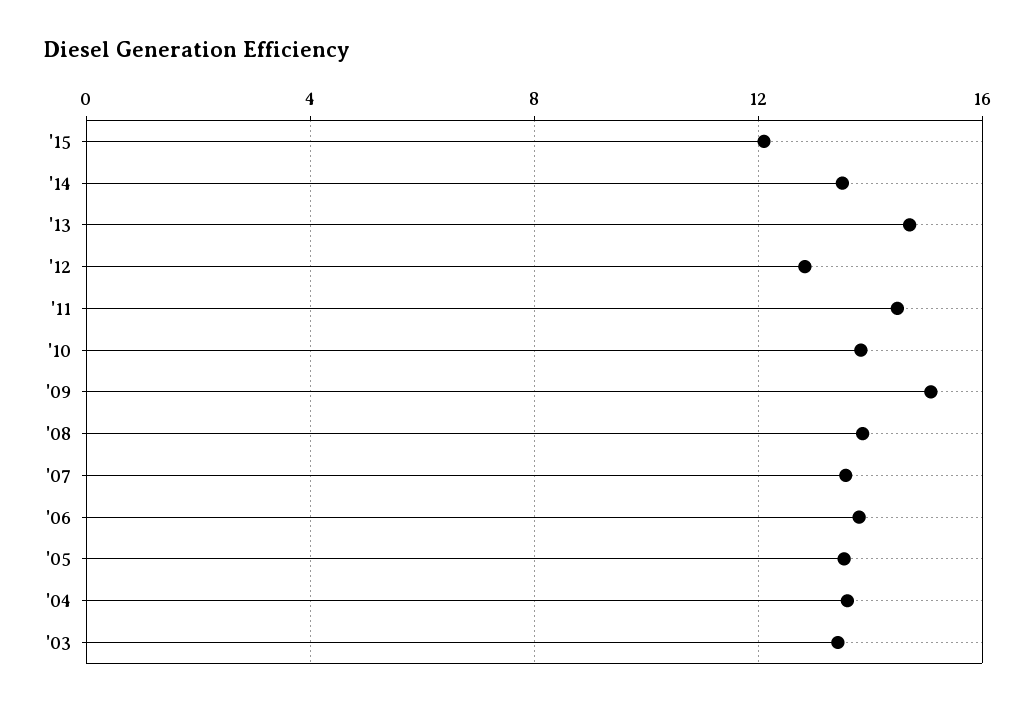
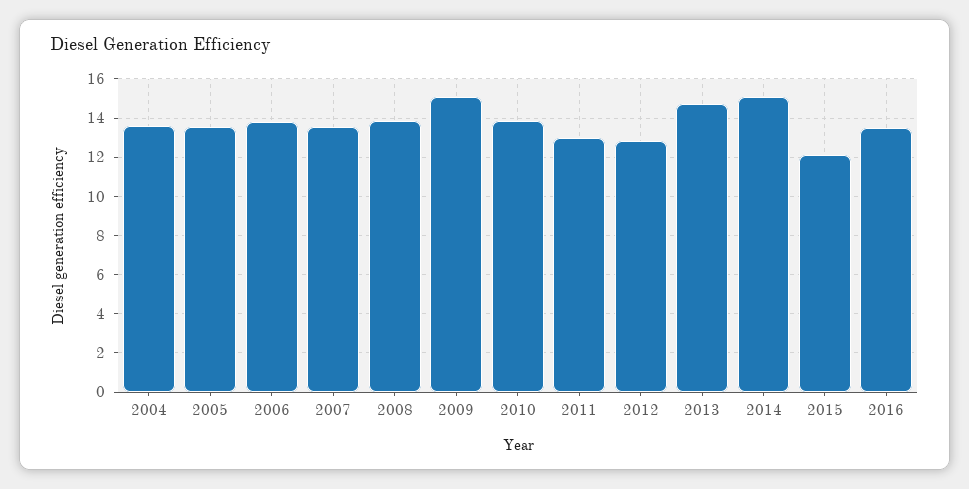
'14: 13.5 -> 15
'11: 14.5 -> 13
'03: 13.5 -> none
2016: none -> 13.5

